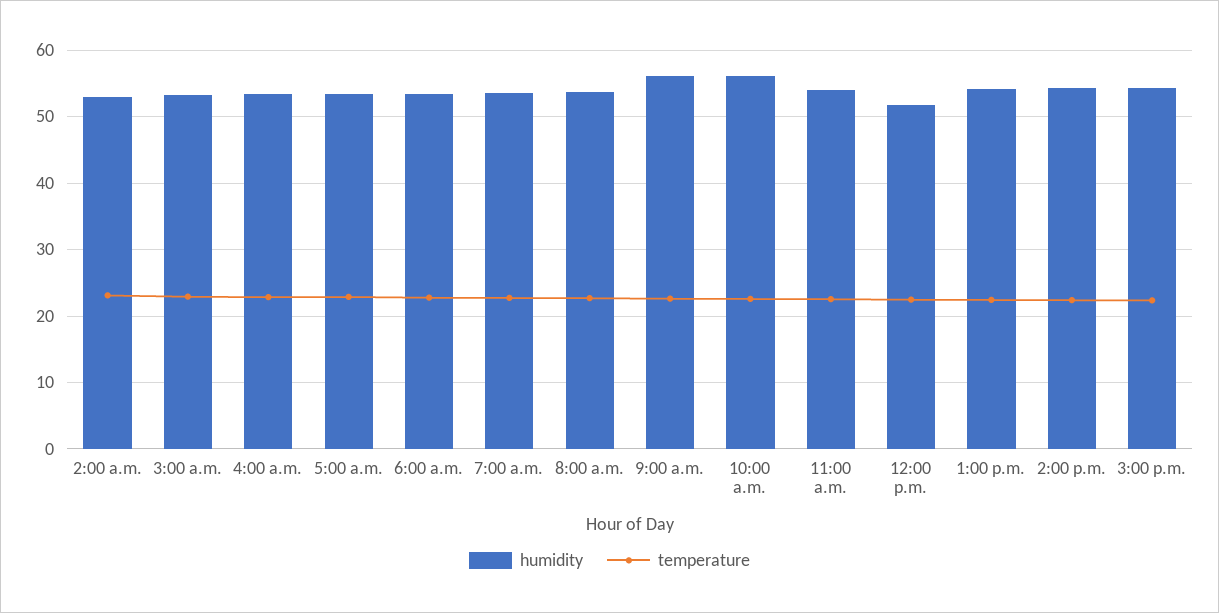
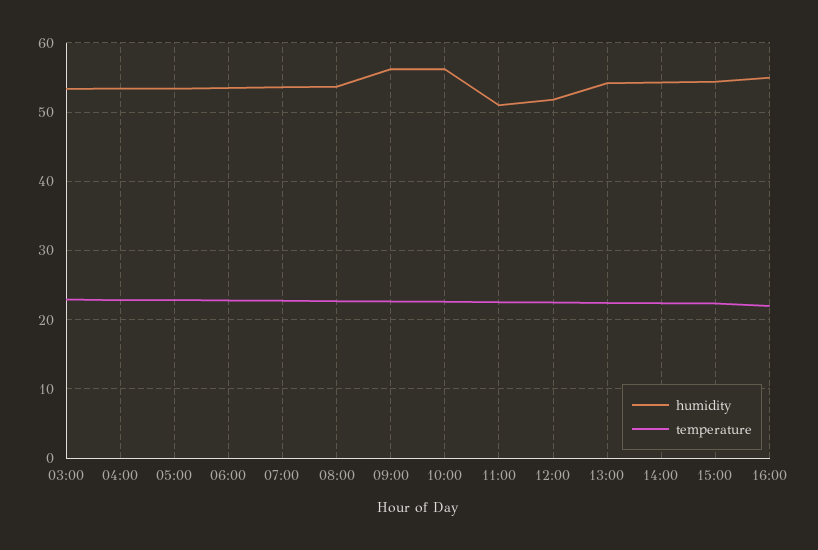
humidity, 2:00 a.m.: 53 -> none
temperature, 2:00 a.m.: 23 -> none
humidity, 11:00 a.m.: 54 -> 51
humidity, 16:00: none -> 55
temperature, 16:00: none -> 22

